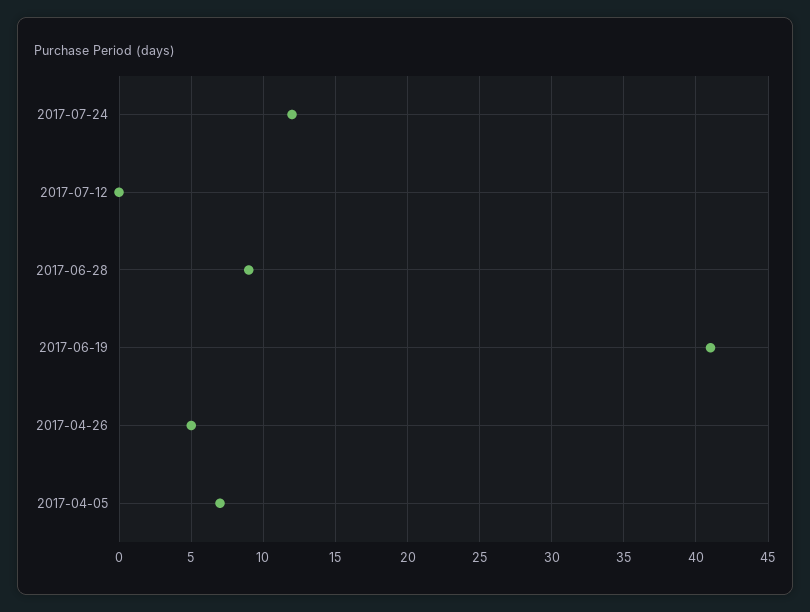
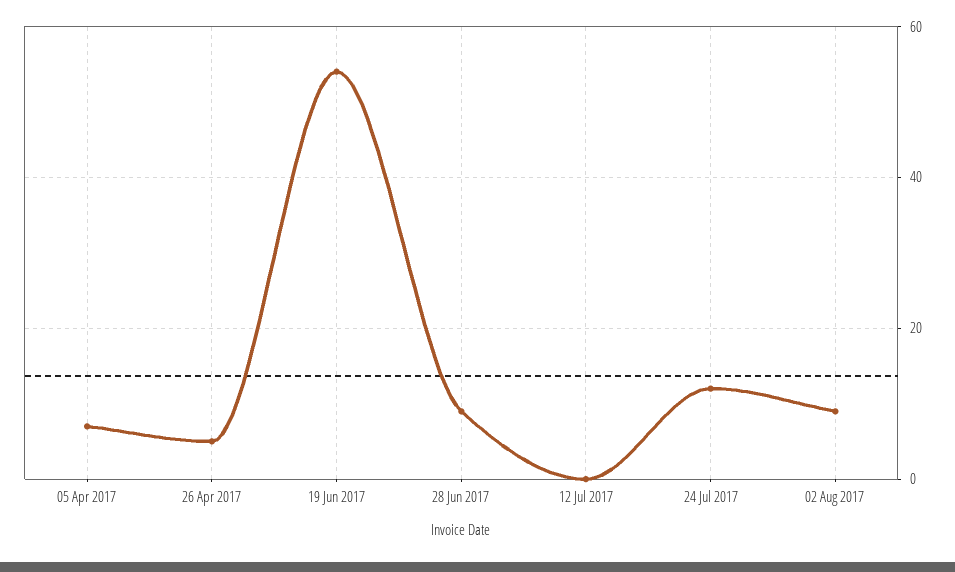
2017-06-19: 41 -> 55
02 Aug 2017: none -> 10

